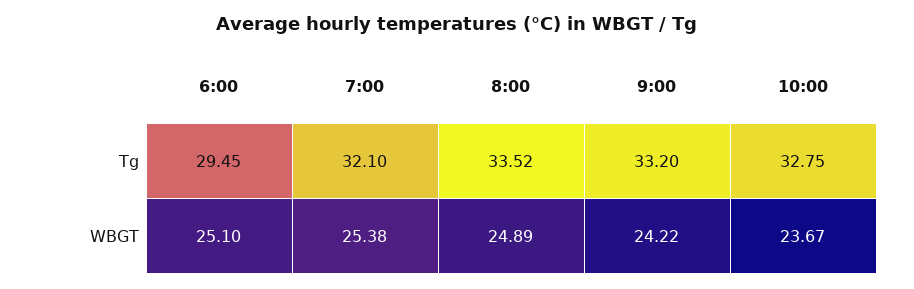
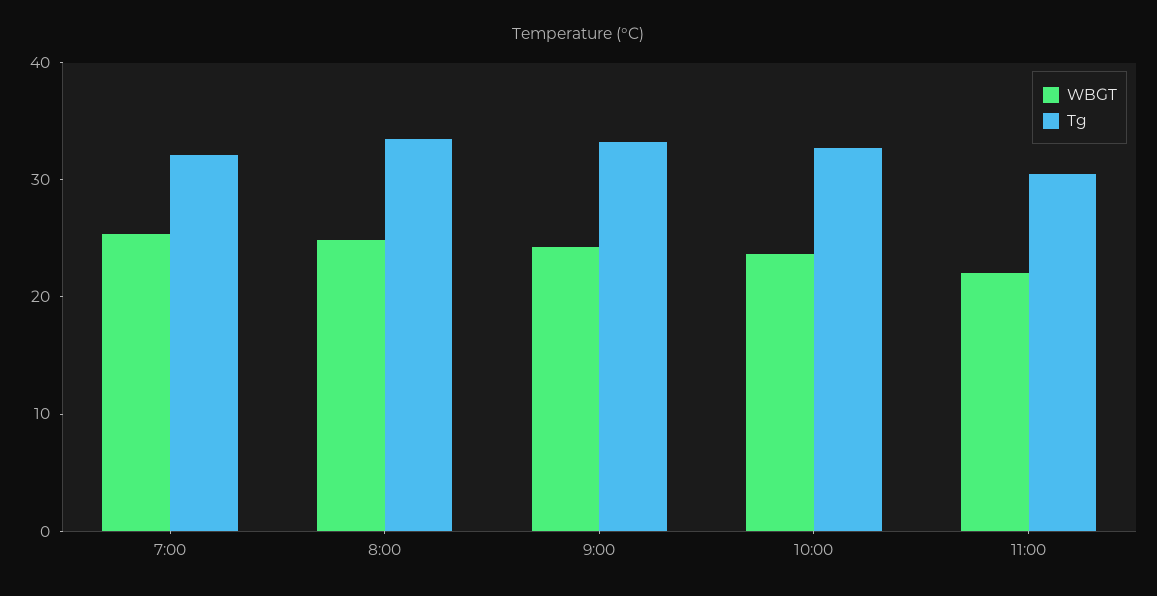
Tg, 6:00: 29.45 -> none
WBGT, 6:00: 25.1 -> none
WBGT, 11:00: none -> 22
Tg, 11:00: none -> 30

